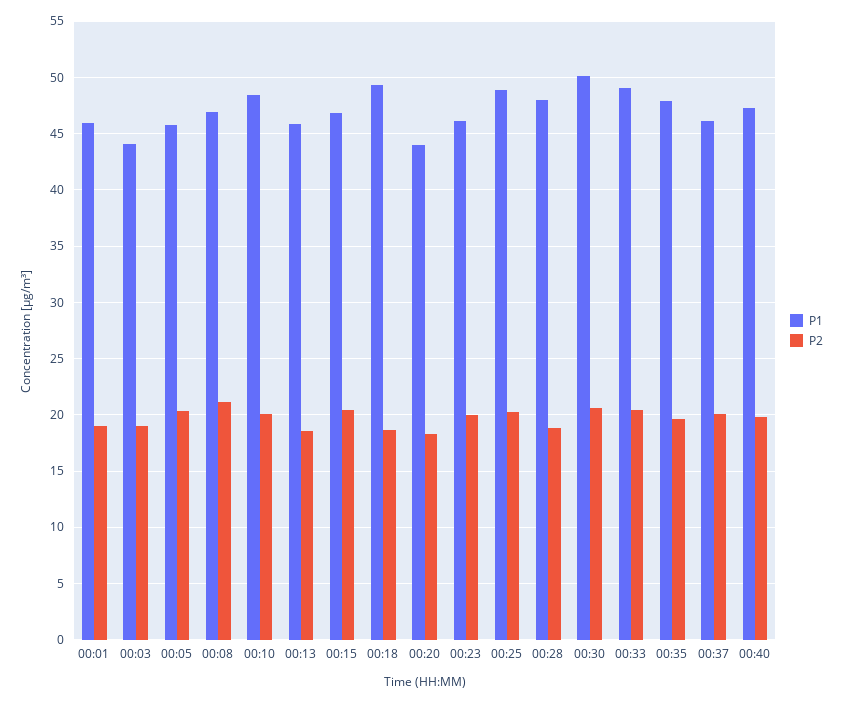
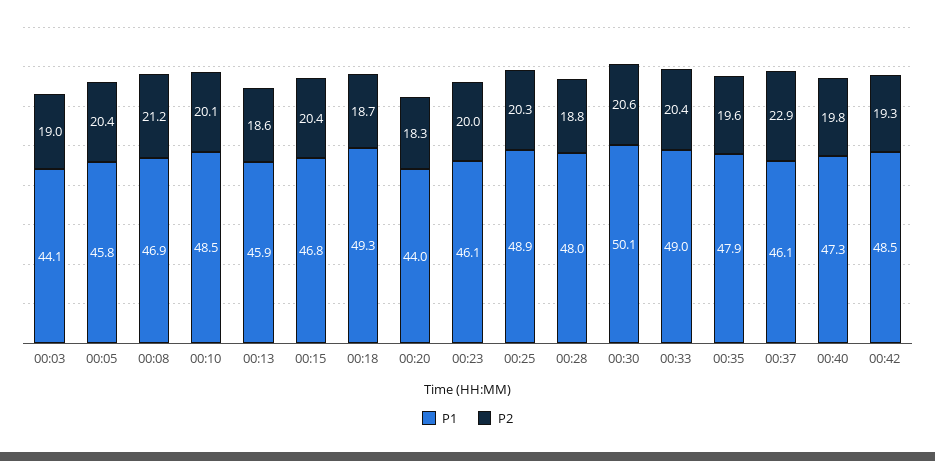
P1, 00:01: 46 -> none
P2, 00:01: 19 -> none
P2, 00:37: 20 -> 22.9
P1, 00:42: none -> 48.5
P2, 00:42: none -> 19.3

